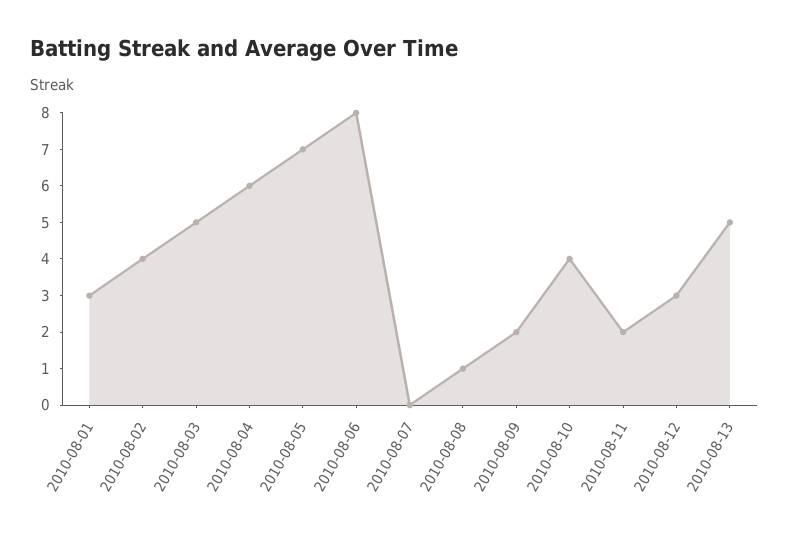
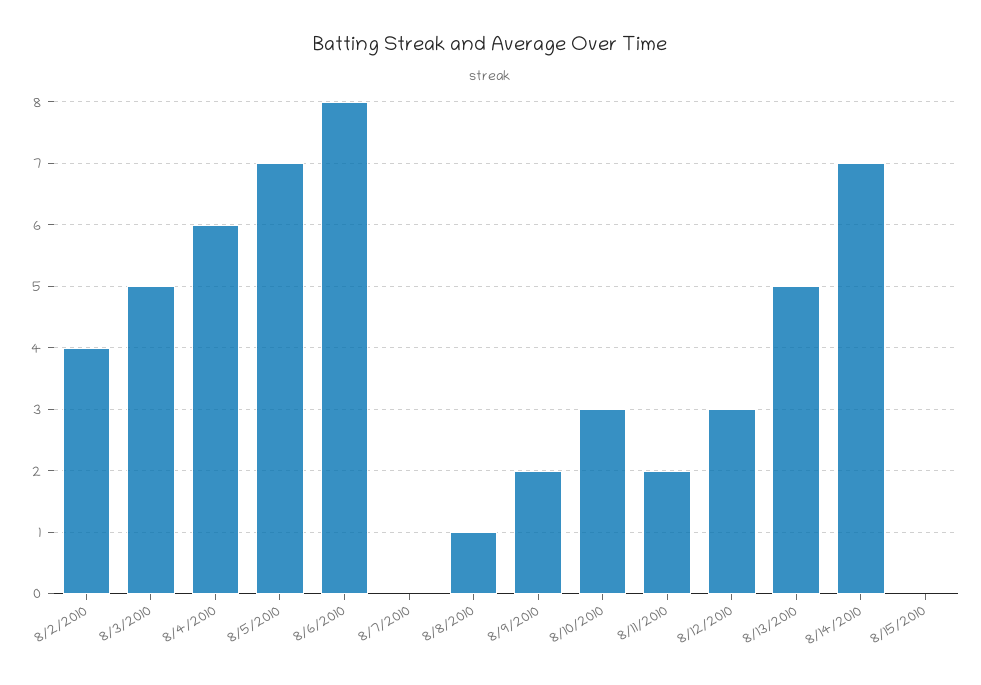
2010-08-01: 3 -> none
2010-08-10: 4 -> 3
8/14/2010: none -> 7
8/15/2010: none -> 0

